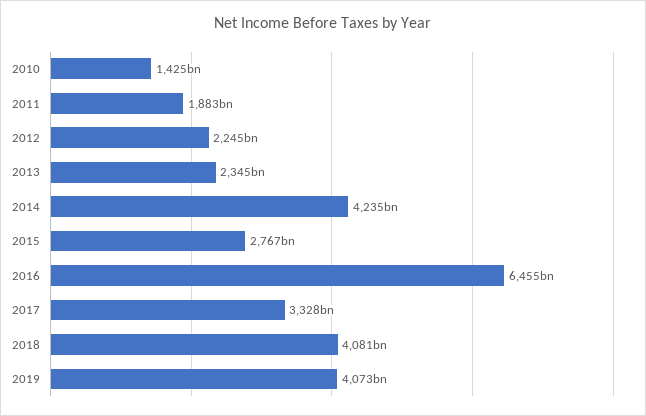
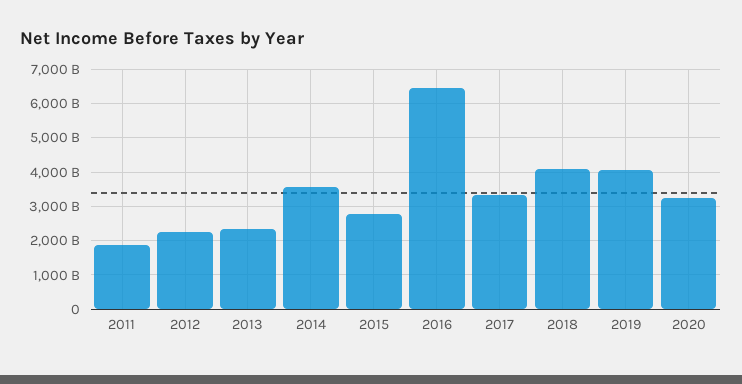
2010: 1425000000000 -> none
2014: 4235000000000 -> 3600000000000
2020: none -> 3200000000000

